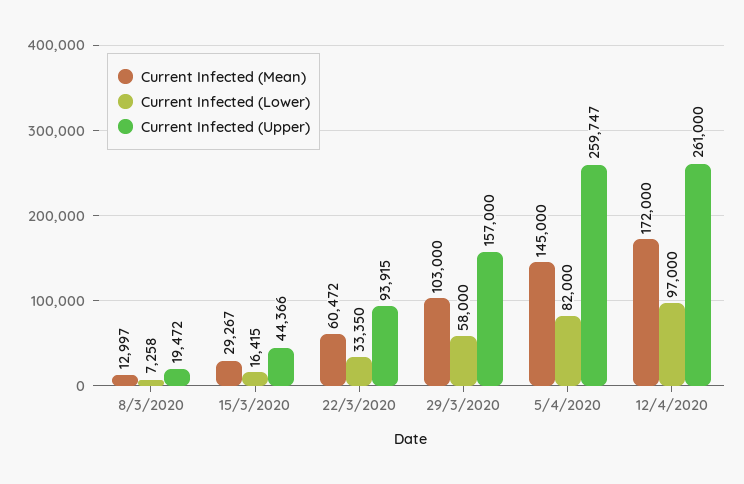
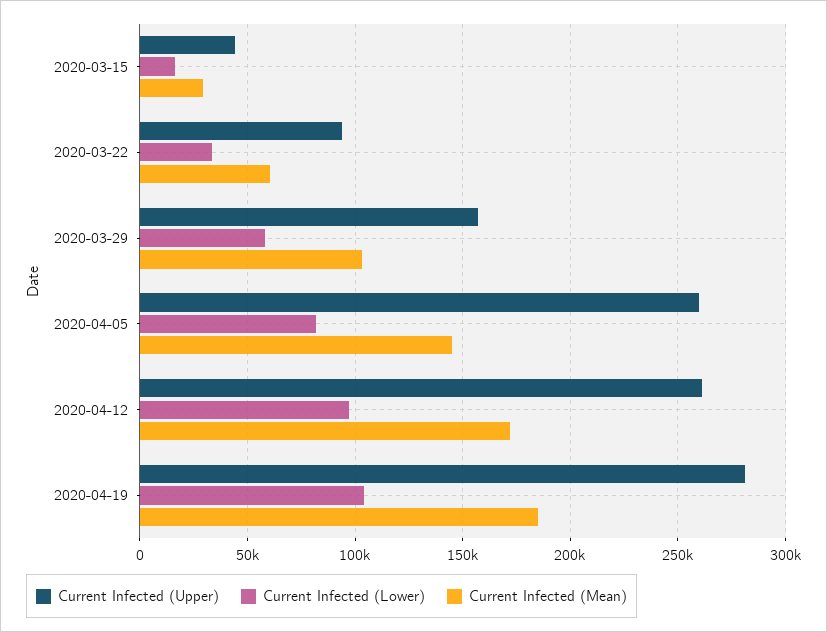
Current Infected (Mean), 8/3/2020: 12997 -> none
Current Infected (Lower), 8/3/2020: 7258 -> none
Current Infected (Upper), 8/3/2020: 19472 -> none
Current Infected (Upper), 2020-04-19: none -> 280000
Current Infected (Lower), 2020-04-19: none -> 105000
Current Infected (Mean), 2020-04-19: none -> 185000

